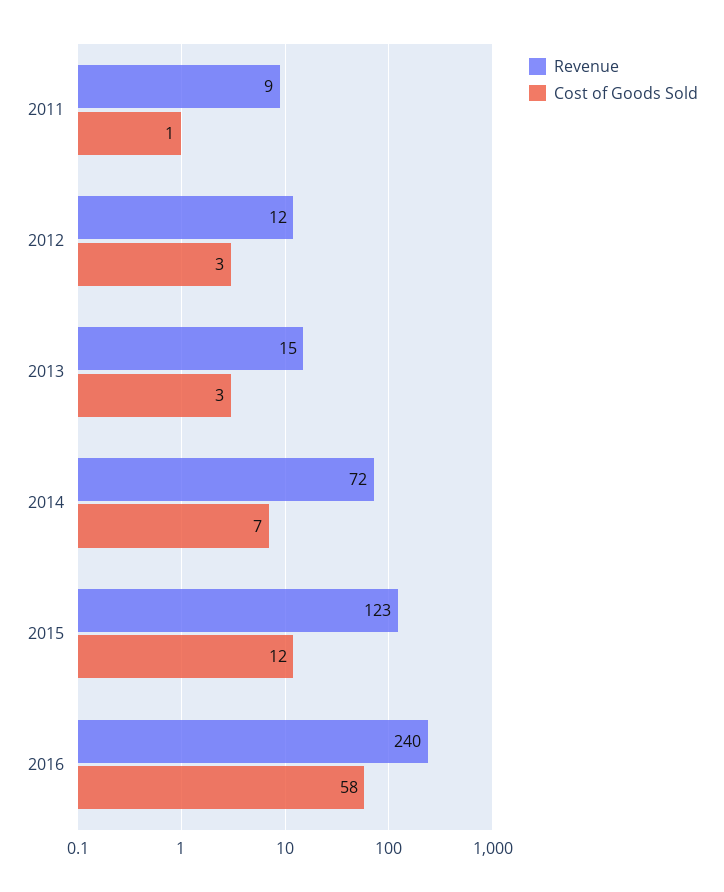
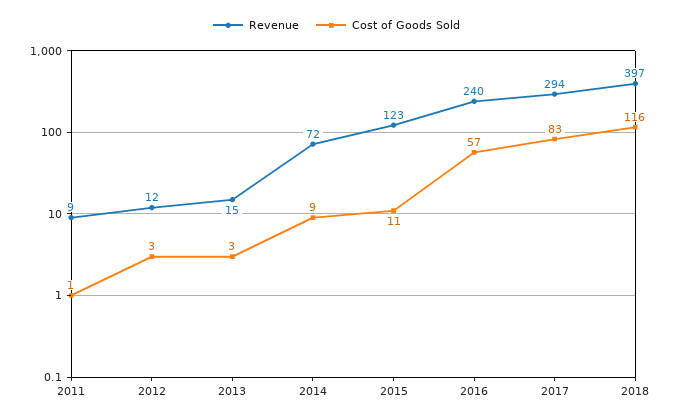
Cost of Goods Sold, 2014: 7 -> 9
Cost of Goods Sold, 2015: 12 -> 11
Cost of Goods Sold, 2016: 58 -> 57
Revenue, 2017: none -> 294
Cost of Goods Sold, 2017: none -> 83
Revenue, 2018: none -> 397
Cost of Goods Sold, 2018: none -> 116

